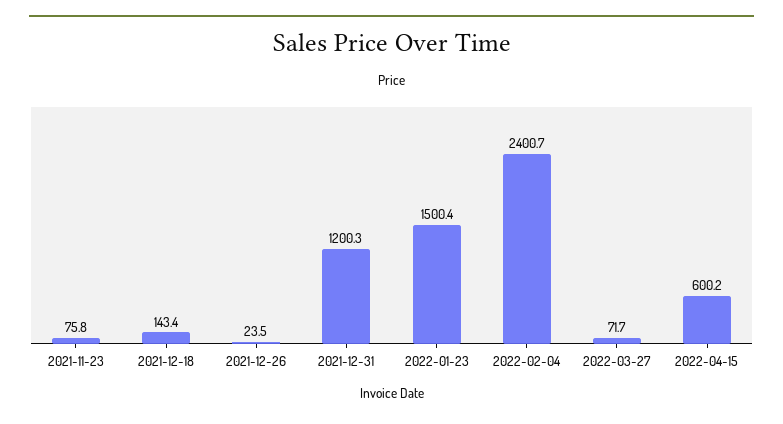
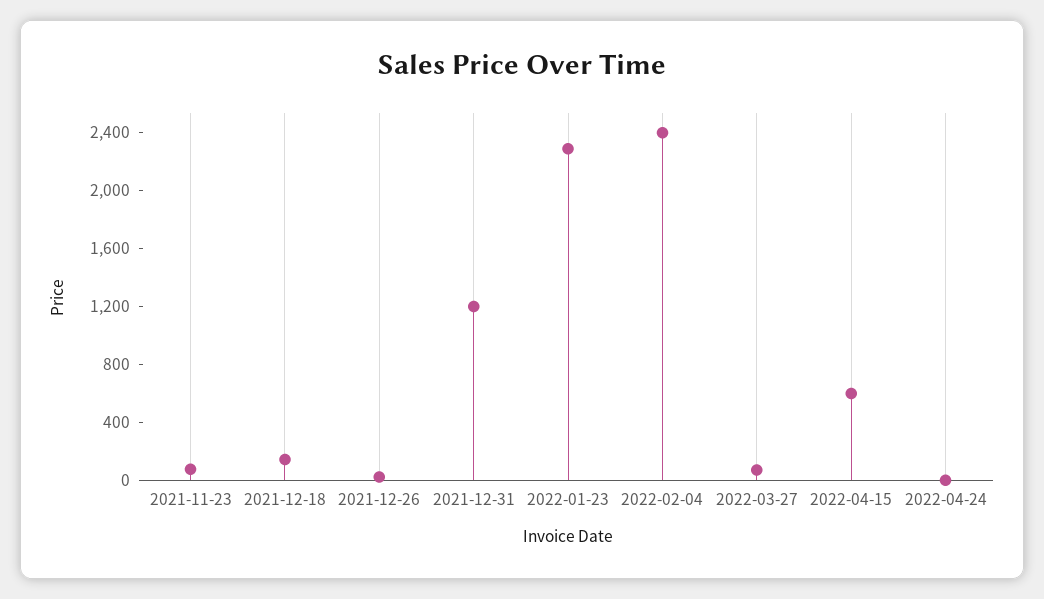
2022-01-23: 1500.4 -> 2300
2022-04-24: none -> 0

